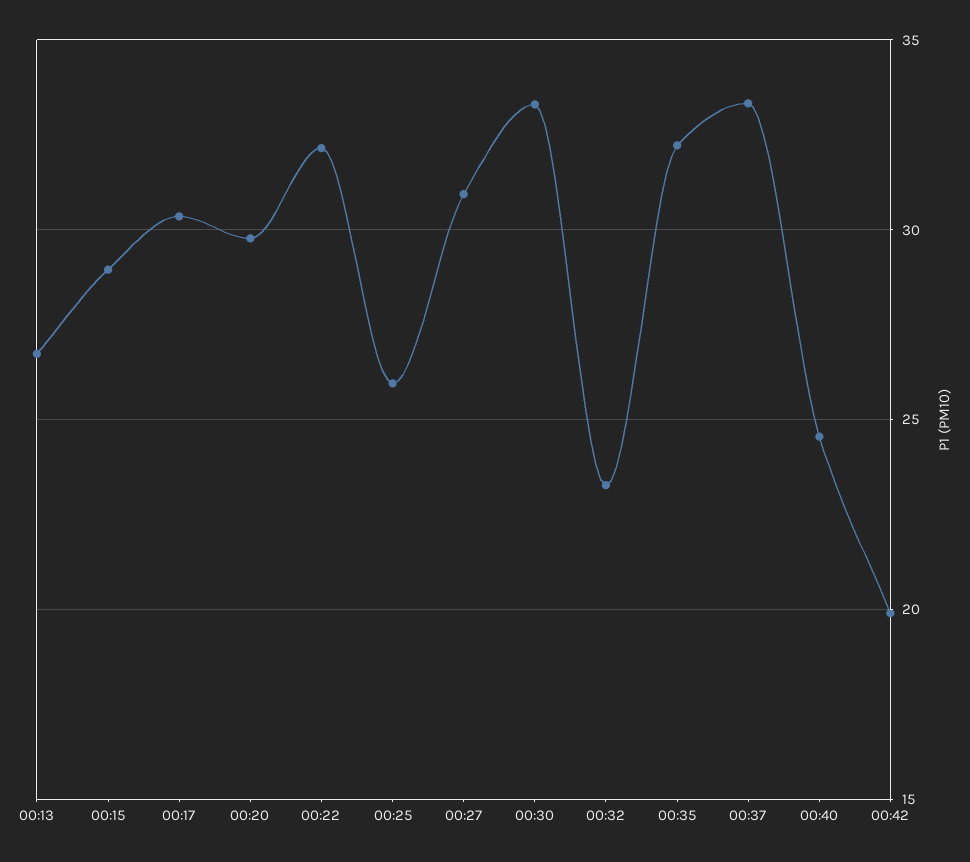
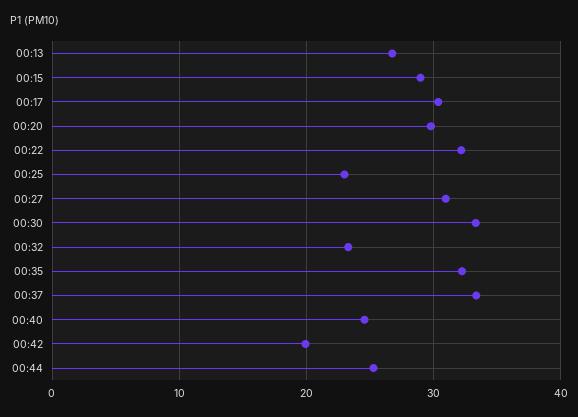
00:25: 26 -> 23
00:44: none -> 25

